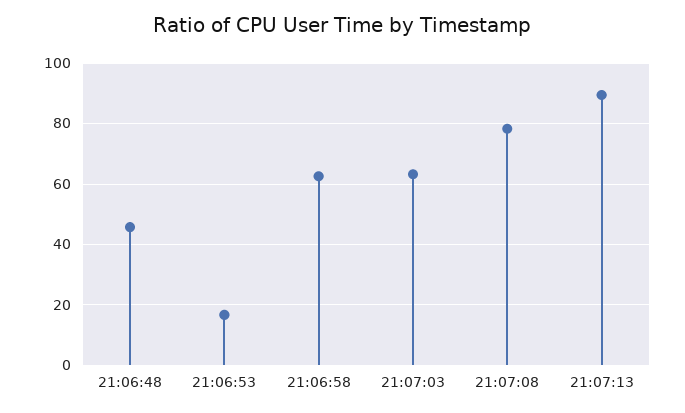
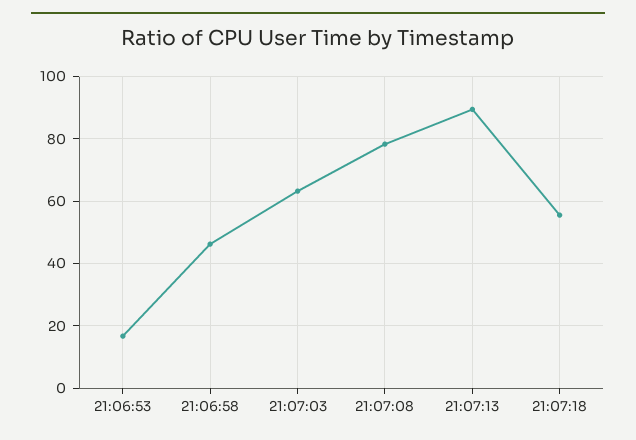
21:06:48: 46 -> none
21:06:58: 62 -> 46
21:07:18: none -> 56

